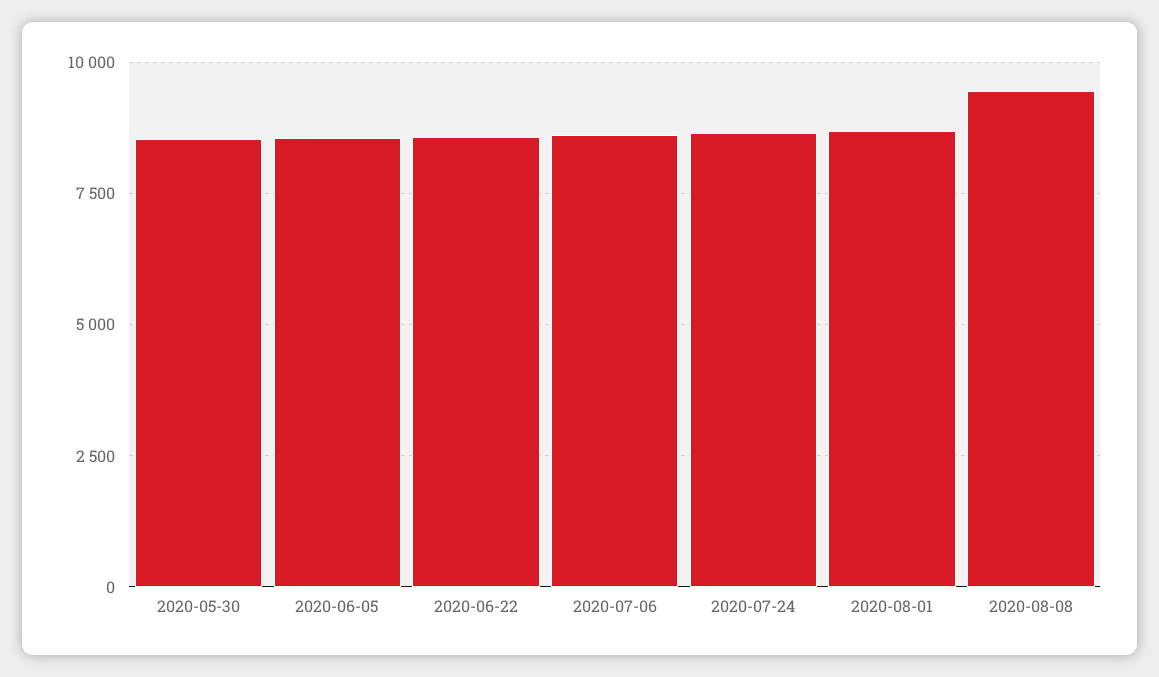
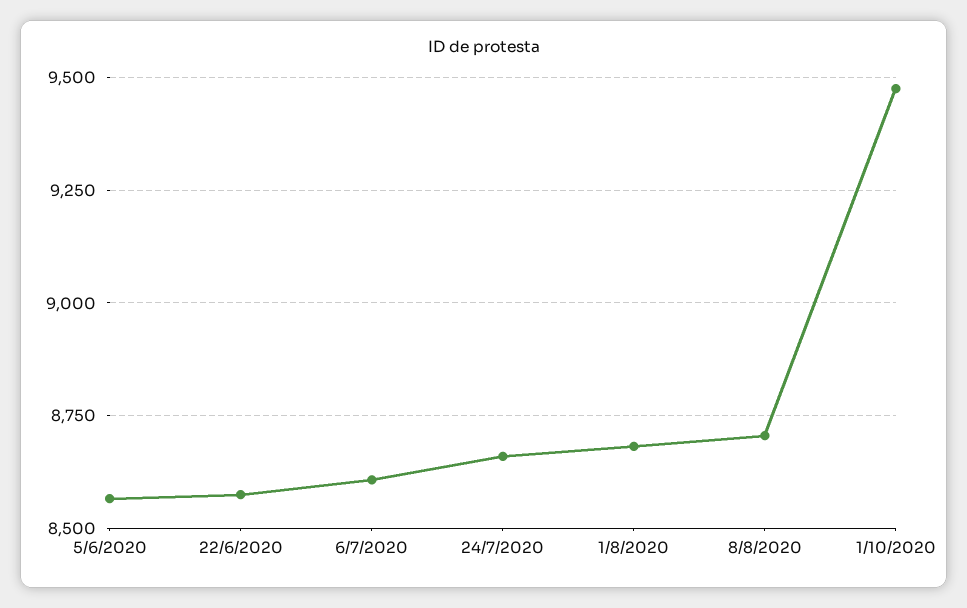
2020-05-30: 8500 -> none
2020-08-08: 9500 -> 8700
1/10/2020: none -> 9475

